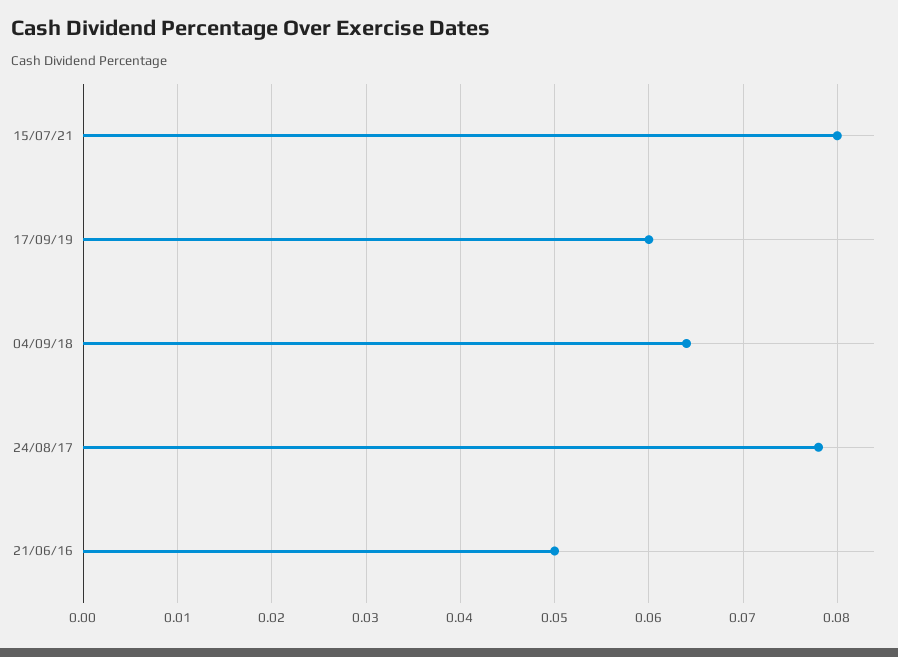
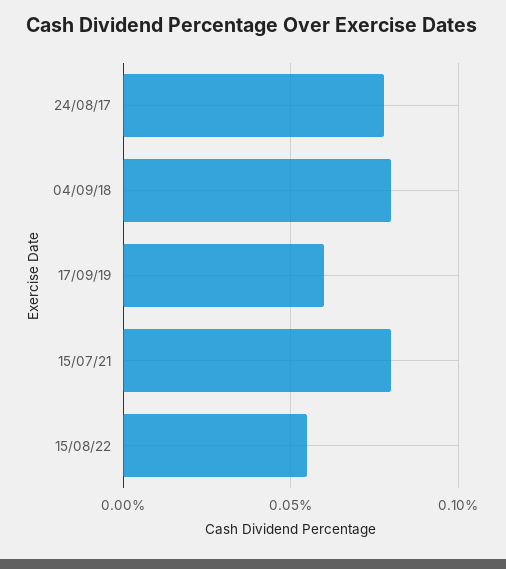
04/09/18: 0.064 -> 0.08
21/06/16: 0.05 -> none
15/08/22: none -> 0.055

